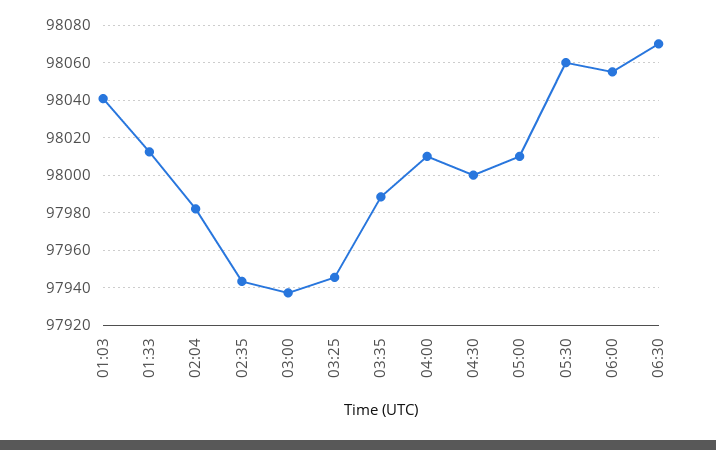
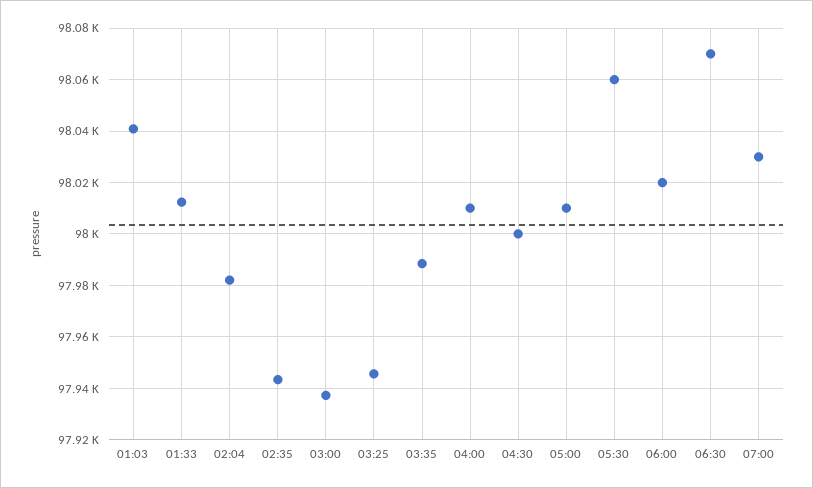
06:00: 98055 -> 98020
07:00: none -> 98030

